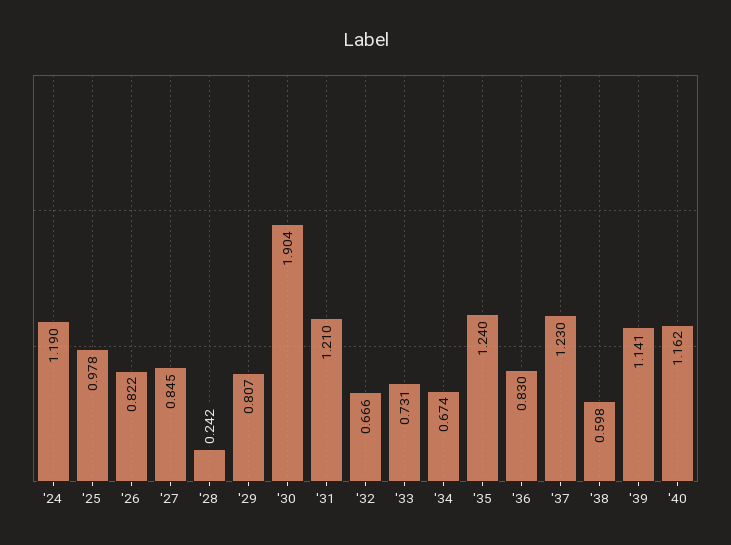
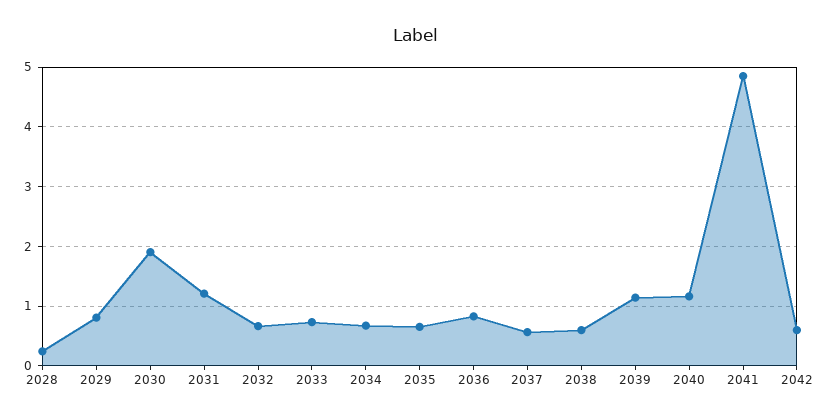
'24: 1.19 -> none
'25: 0.978 -> none
'26: 0.822 -> none
'27: 0.845 -> none
'35: 1.24 -> 0.6
'37: 1.23 -> 0.6
2041: none -> 4.8
2042: none -> 0.6

